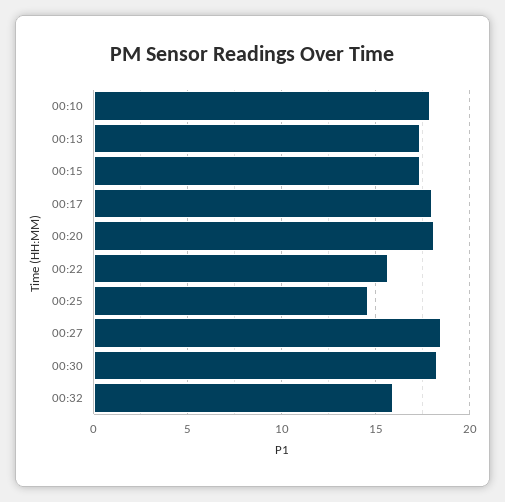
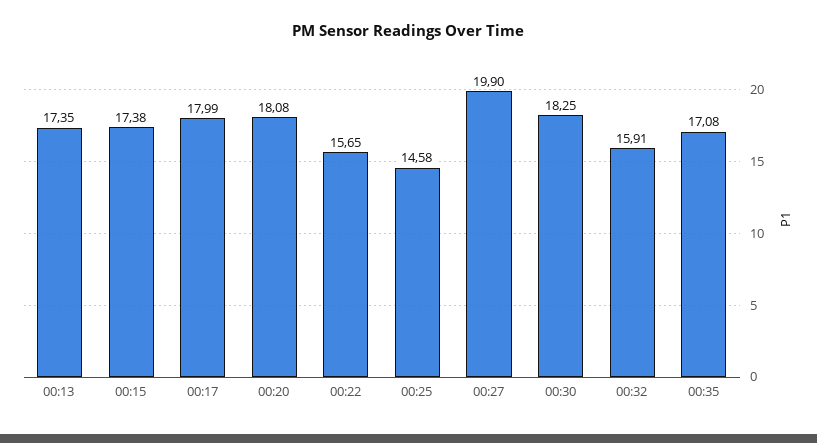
00:10: 18 -> none
00:27: 18.5 -> 19.9
00:35: none -> 17.08

